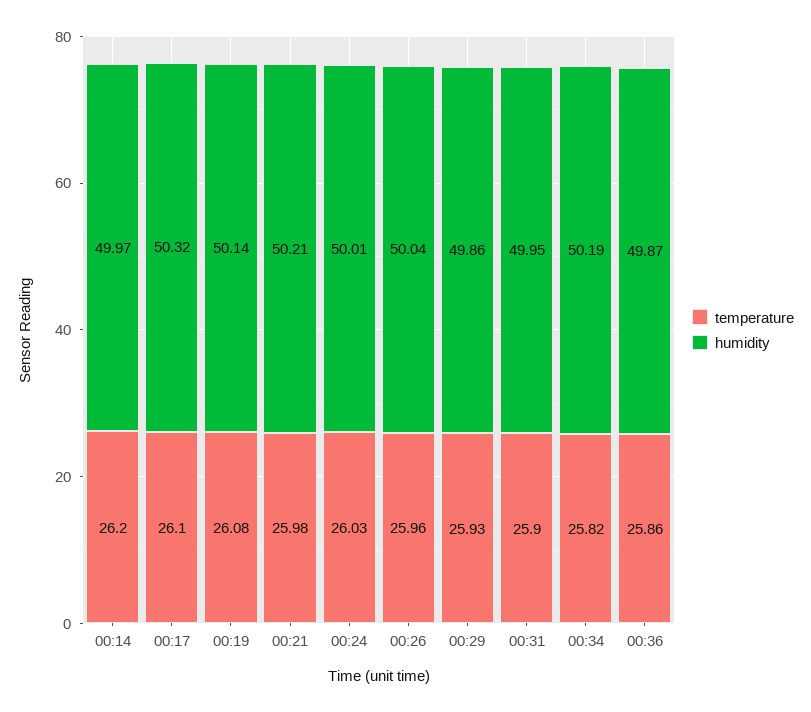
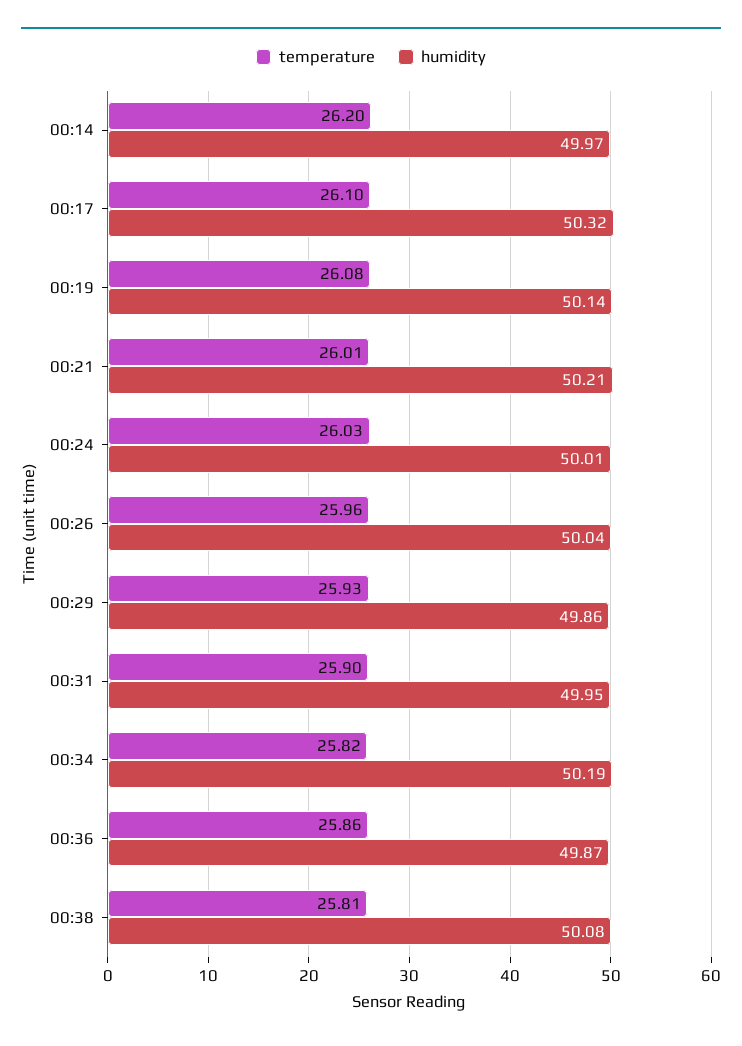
temperature, 00:21: 25.98 -> 26.01
temperature, 00:38: none -> 25.81
humidity, 00:38: none -> 50.08

